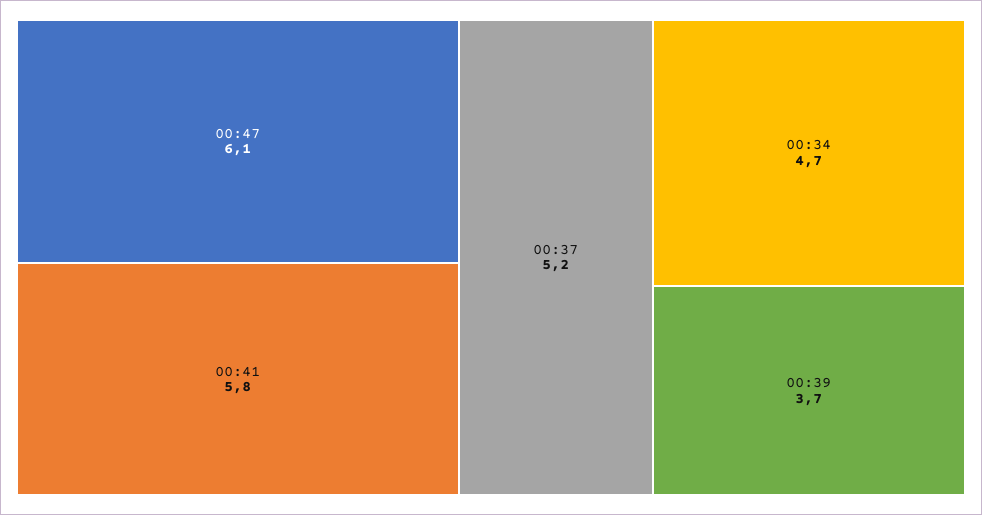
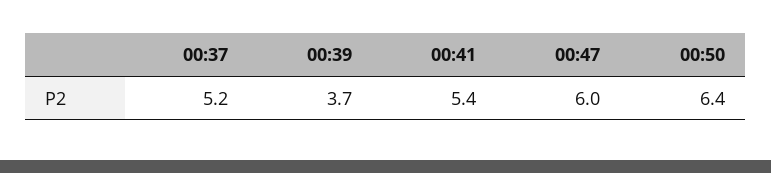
00:47: 6.1 -> 6
00:41: 5.8 -> 5.4
00:34: 4.7 -> none
00:50: none -> 6.4

